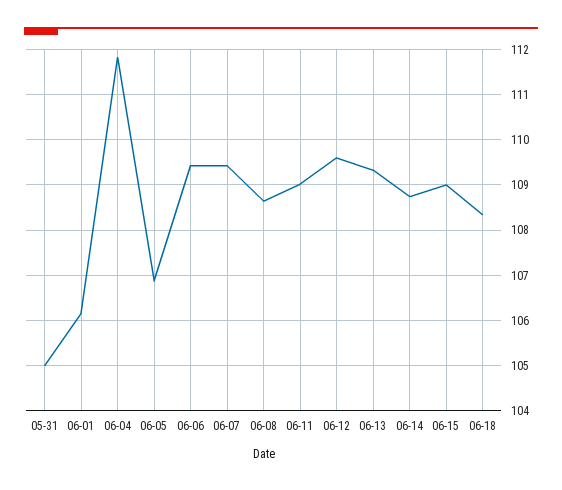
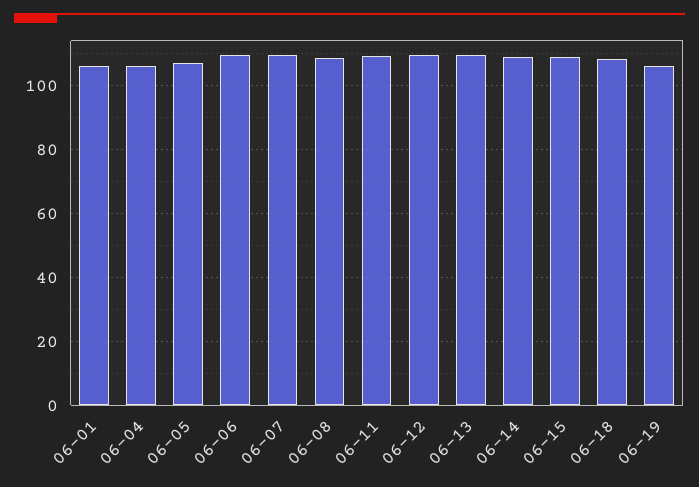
05-31: 105 -> none
06-04: 111.8 -> 106
06-19: none -> 106

